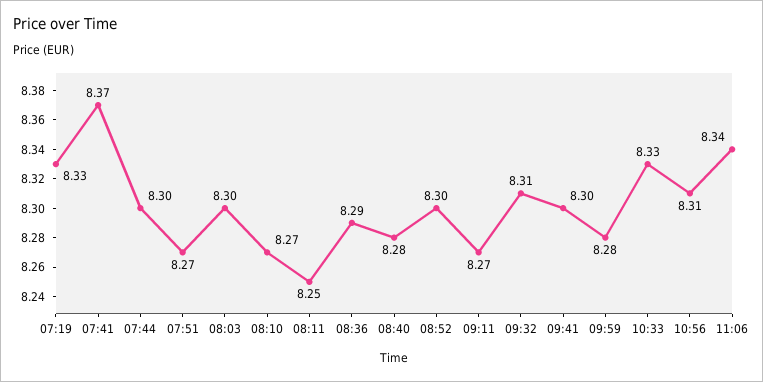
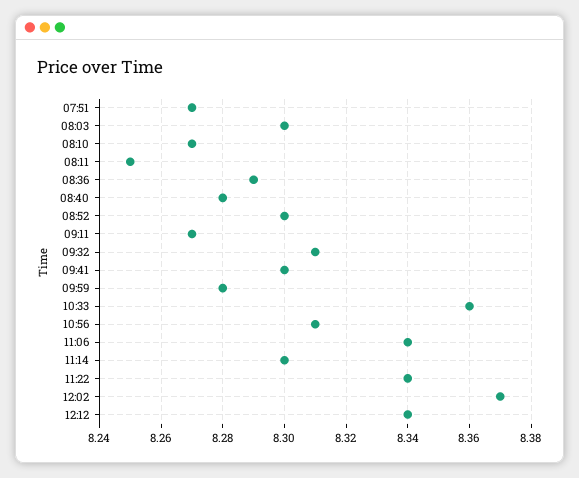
07:19: 8.33 -> none
07:41: 8.37 -> none
07:44: 8.3 -> none
10:33: 8.33 -> 8.36
11:14: none -> 8.3
11:22: none -> 8.34
12:02: none -> 8.37
12:12: none -> 8.34

